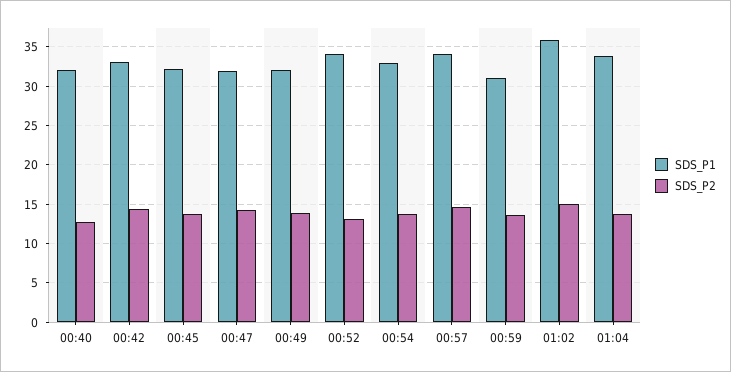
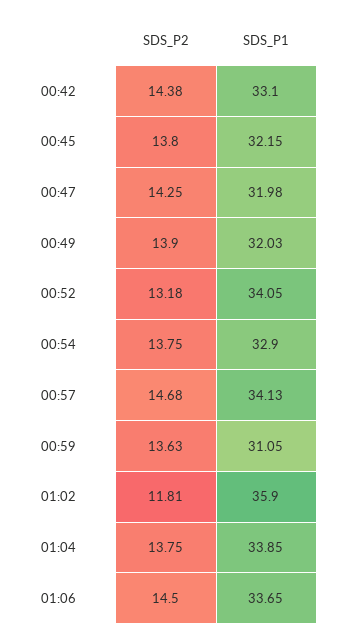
SDS_P1, 00:40: 32 -> none
SDS_P2, 00:40: 13 -> none
SDS_P2, 01:02: 15 -> 11.81
SDS_P2, 01:06: none -> 14.5
SDS_P1, 01:06: none -> 33.65

